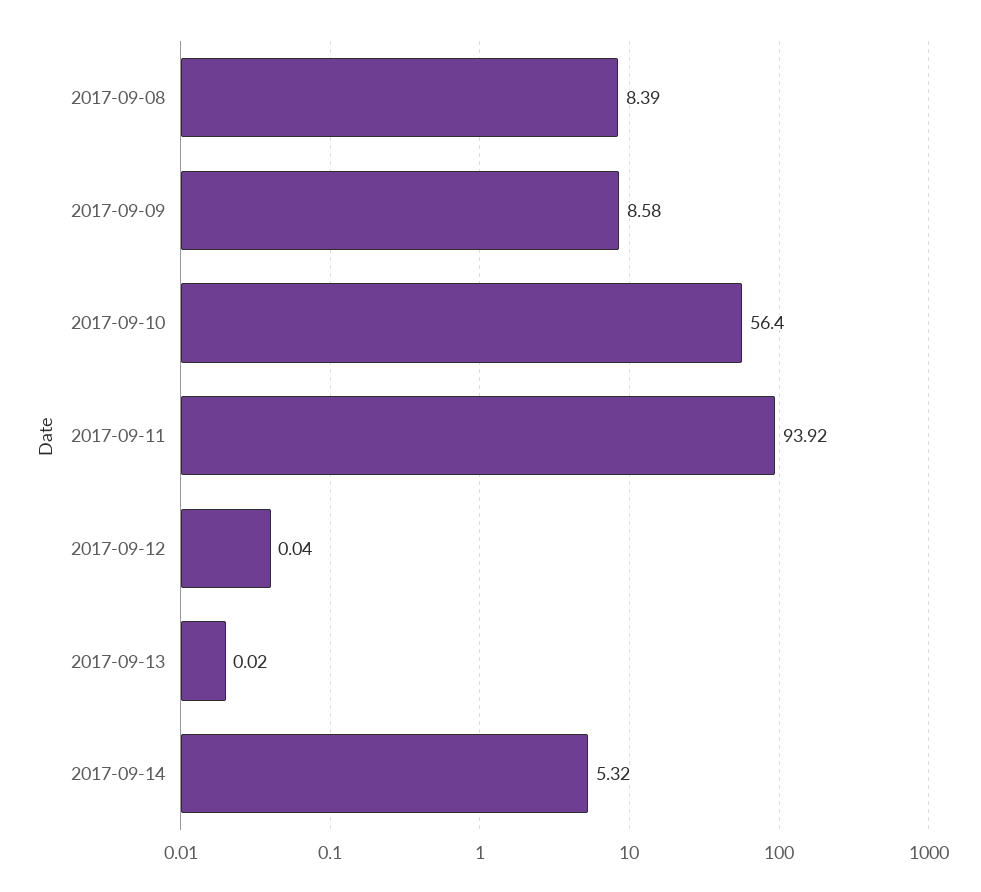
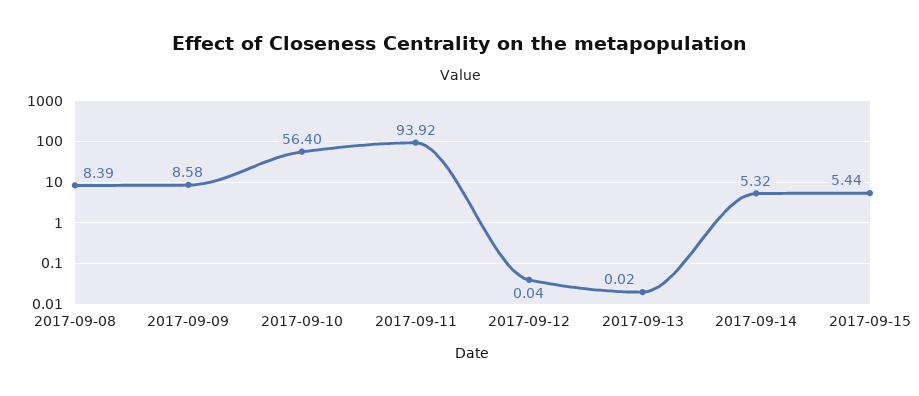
2017-09-15: none -> 5.44

